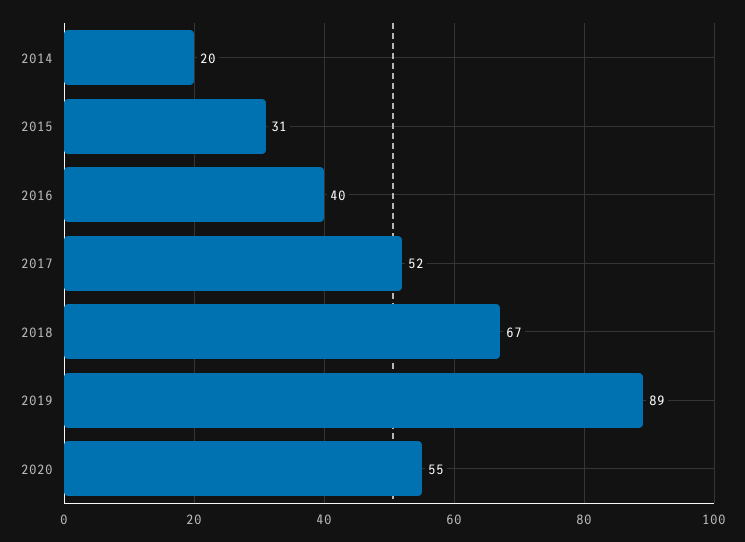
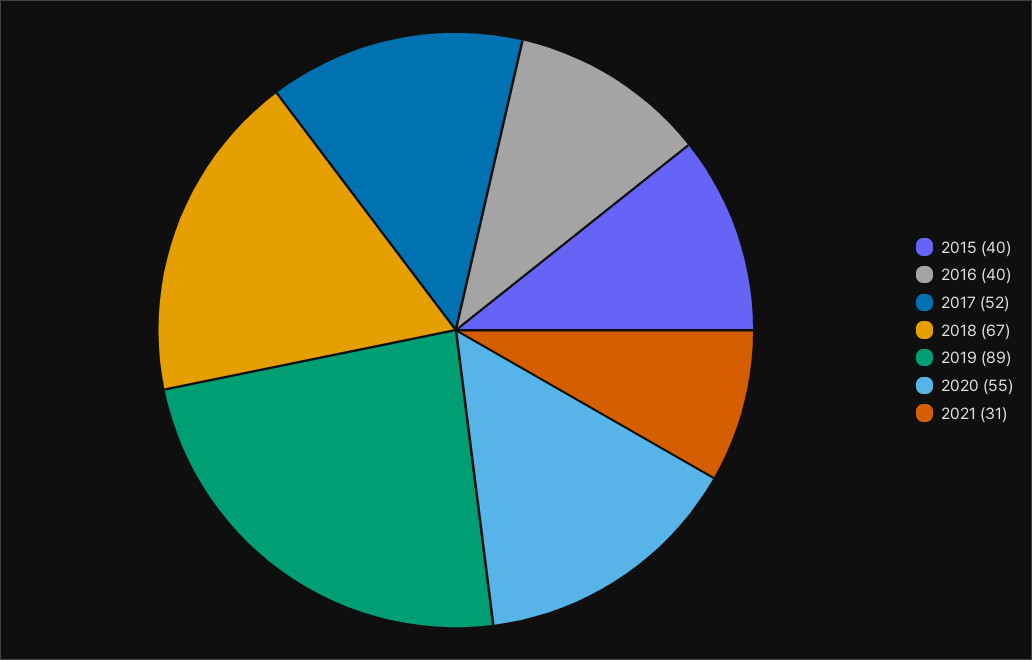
2014: 20 -> none
2015: 31 -> 40
2021: none -> 31

